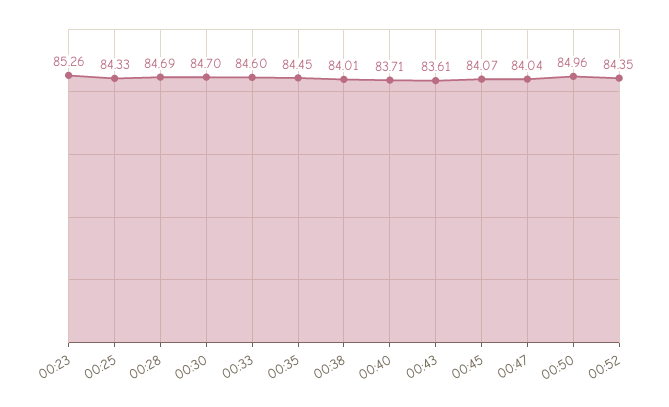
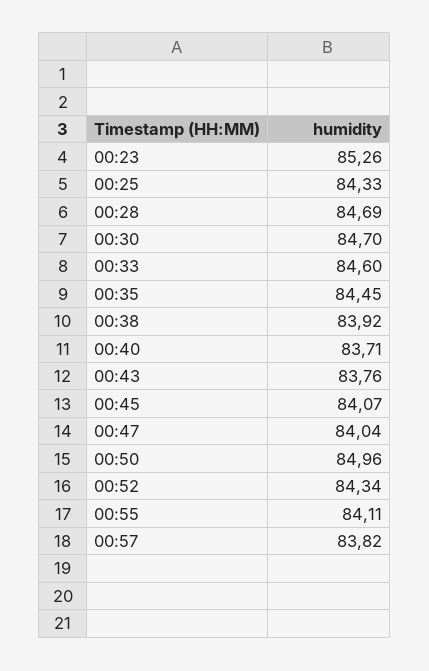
00:38: 84.01 -> 83.92
00:43: 83.61 -> 83.76
00:52: 84.35 -> 84.34
00:55: none -> 84.11
00:57: none -> 83.82

